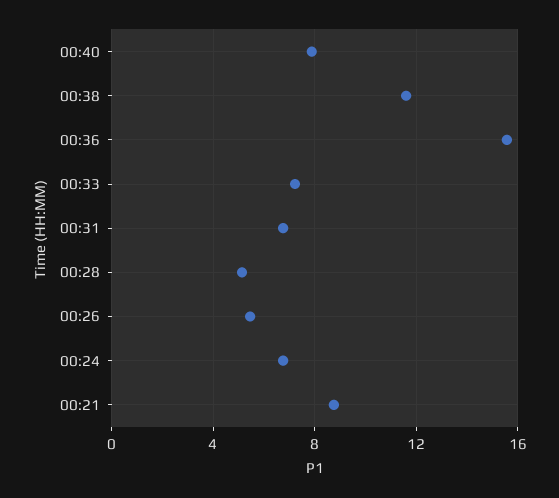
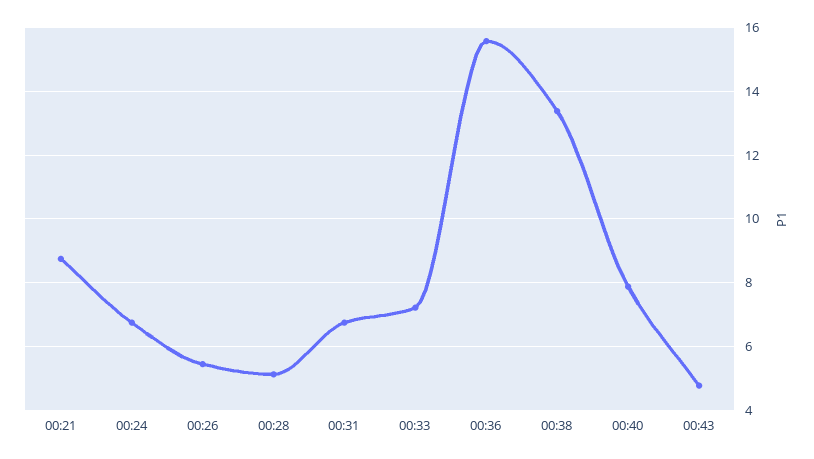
00:38: 11.5 -> 13.4
00:43: none -> 4.8

